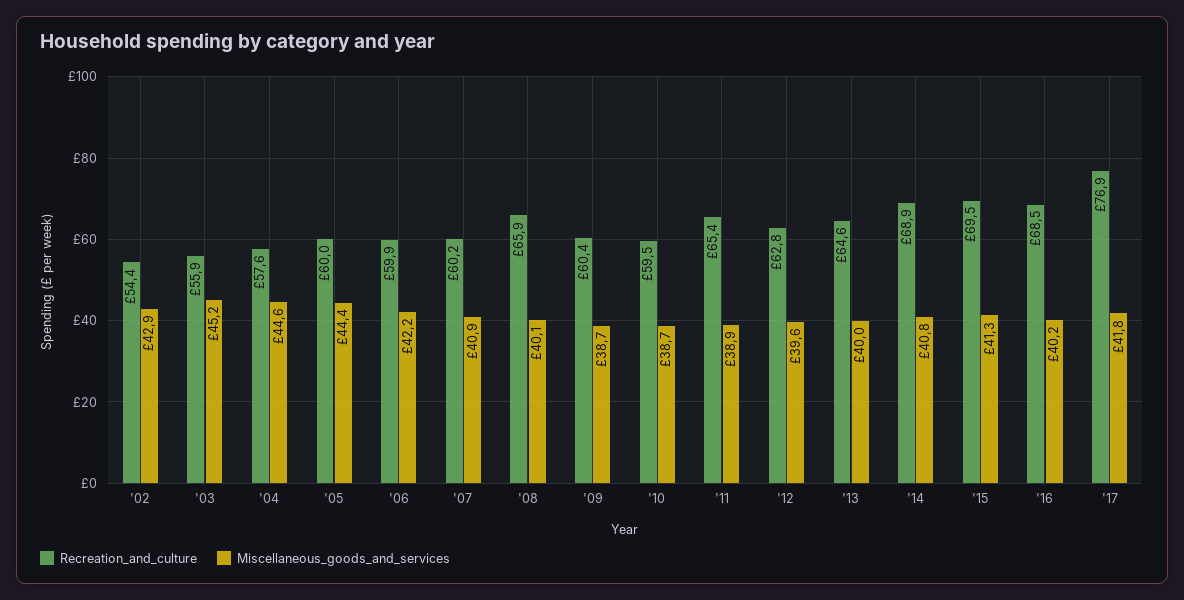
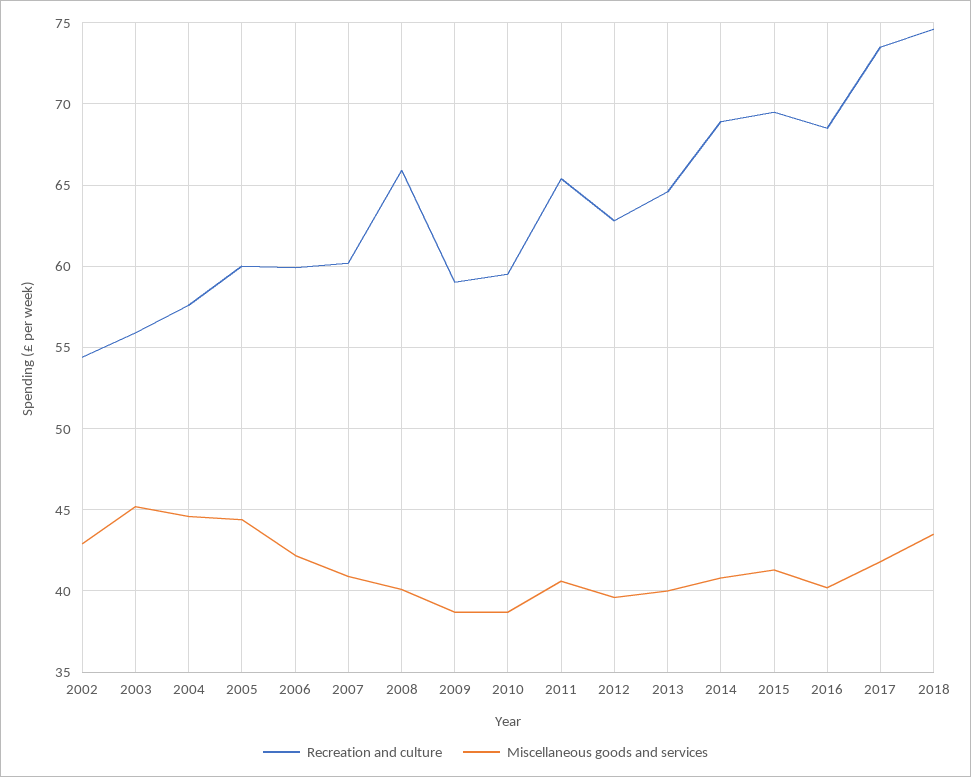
Recreation_and_culture, '09: 60.4 -> 59
Miscellaneous_goods_and_services, '11: 38.9 -> 40.5
Recreation_and_culture, '17: 76.9 -> 73.5
Recreation_and_culture, 2018: none -> 74.5
Miscellaneous_goods_and_services, 2018: none -> 43.5

